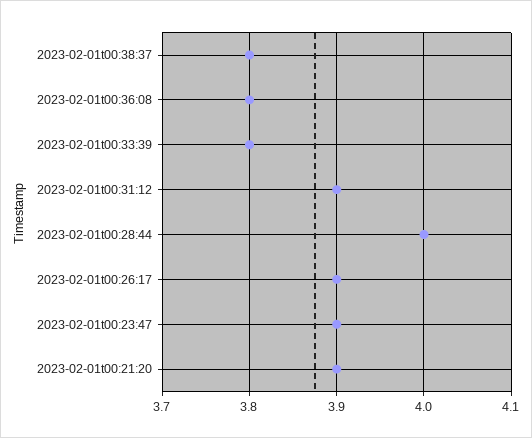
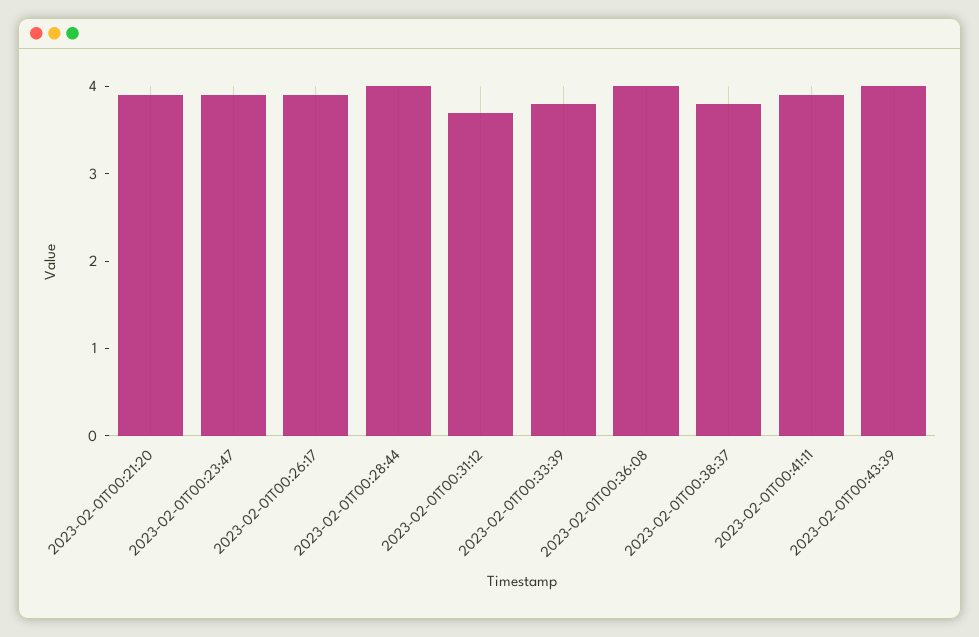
2023-02-01t00:36:08: 3.8 -> 4
2023-02-01t00:31:12: 3.9 -> 3.7
2023-02-01T00:41:11: none -> 3.9
2023-02-01T00:43:39: none -> 4

